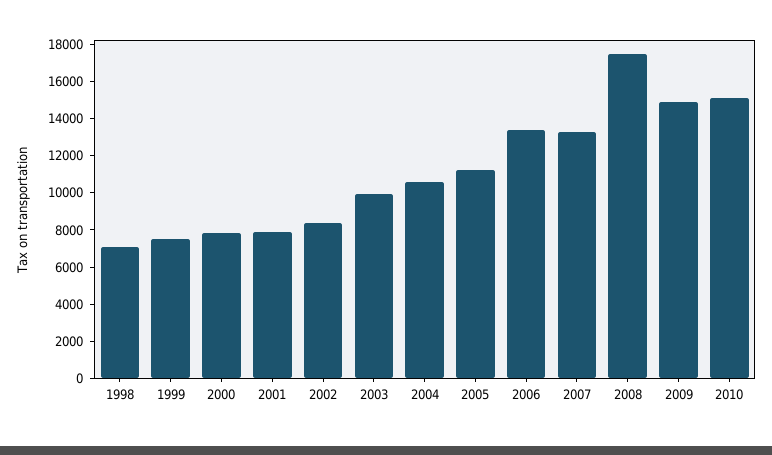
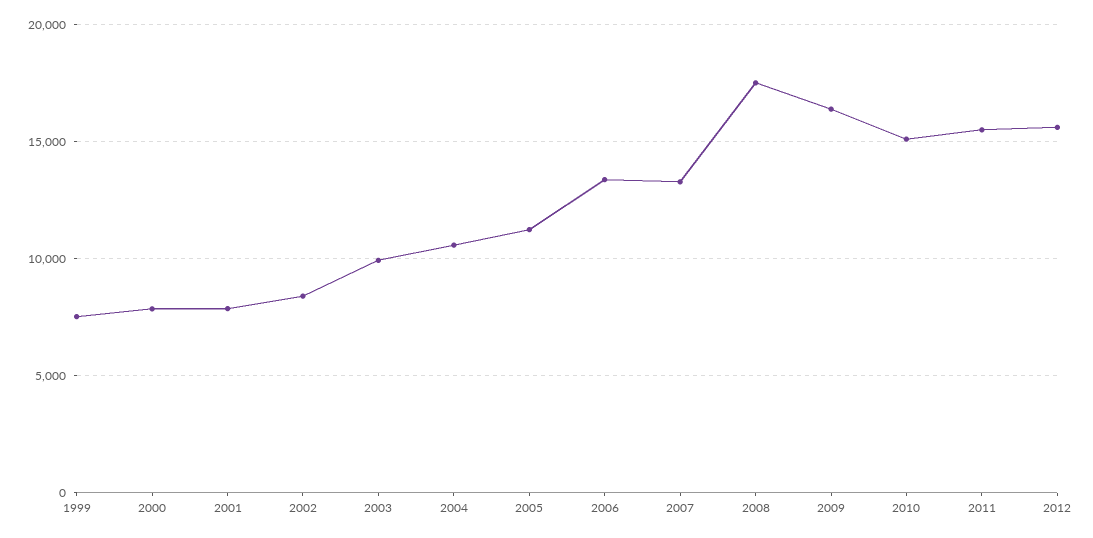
1998: 7000 -> none
2009: 15000 -> 16500
2011: none -> 15500
2012: none -> 15500

